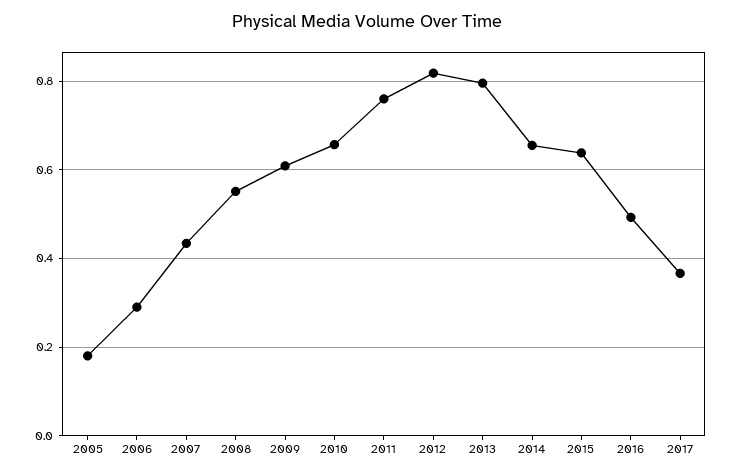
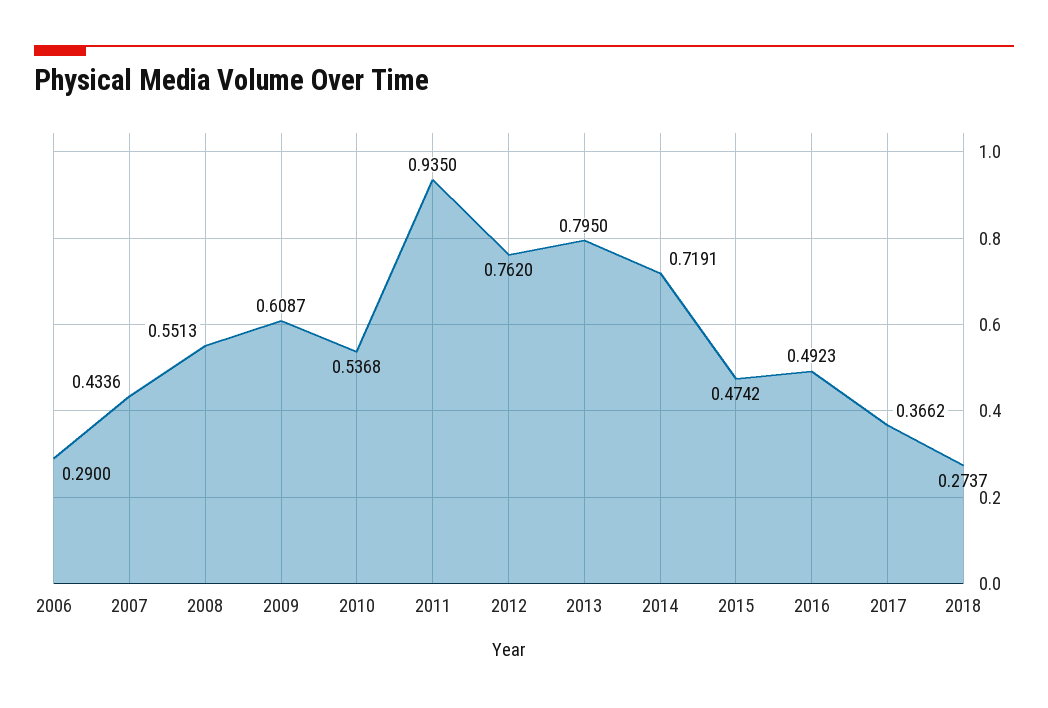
2005: 0.18 -> none
2010: 0.66 -> 0.5368
2011: 0.76 -> 0.935
2012: 0.82 -> 0.762
2014: 0.66 -> 0.7191
2015: 0.64 -> 0.4742
2018: none -> 0.2737

